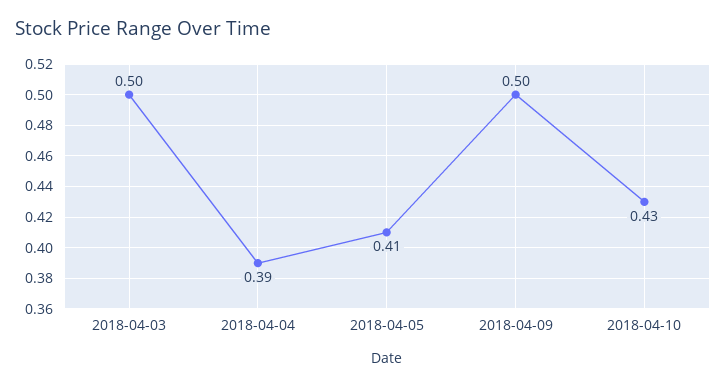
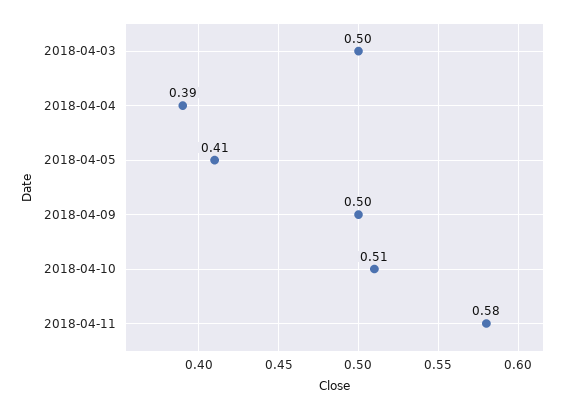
2018-04-10: 0.43 -> 0.51
2018-04-11: none -> 0.58

